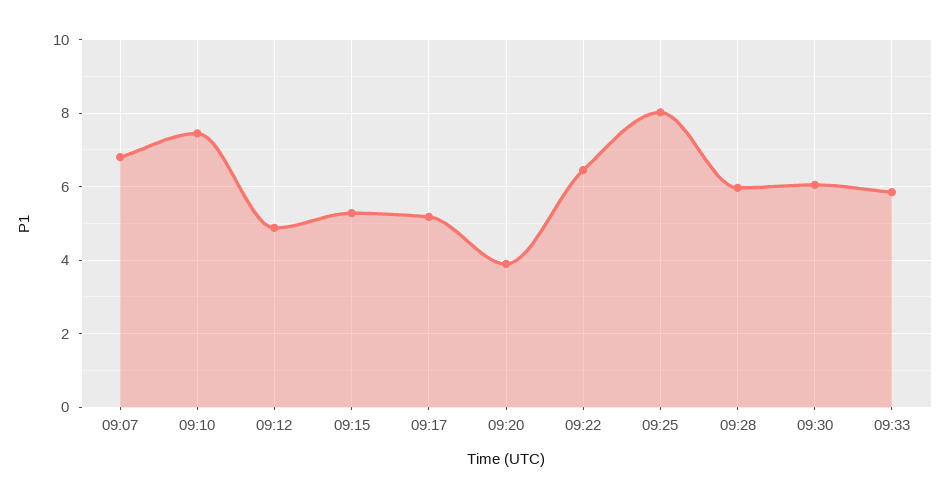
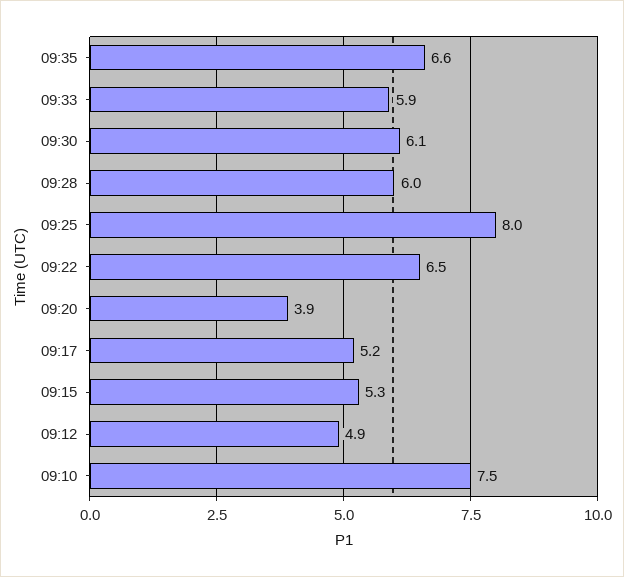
09:07: 6.8 -> none
09:35: none -> 6.6

